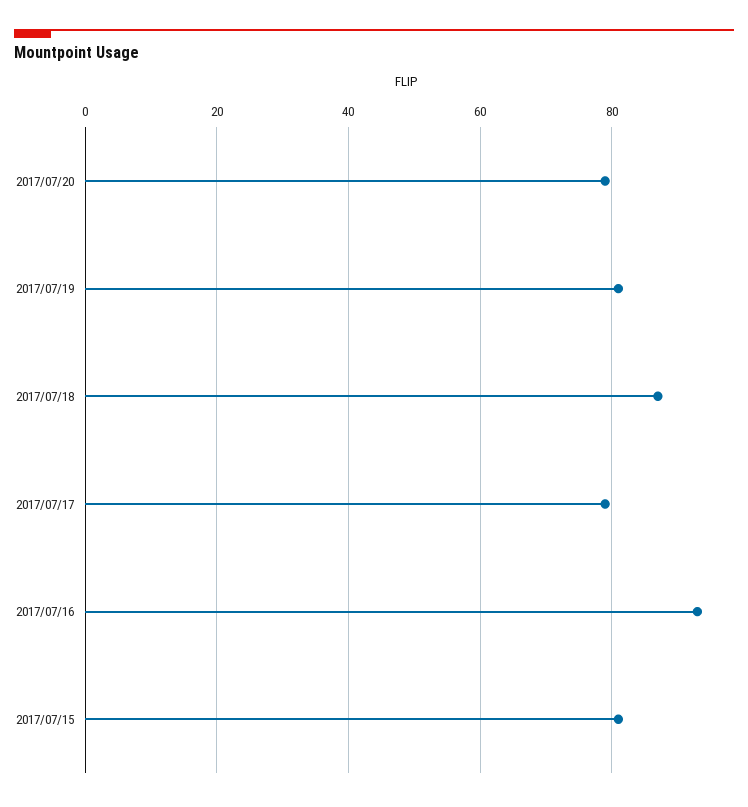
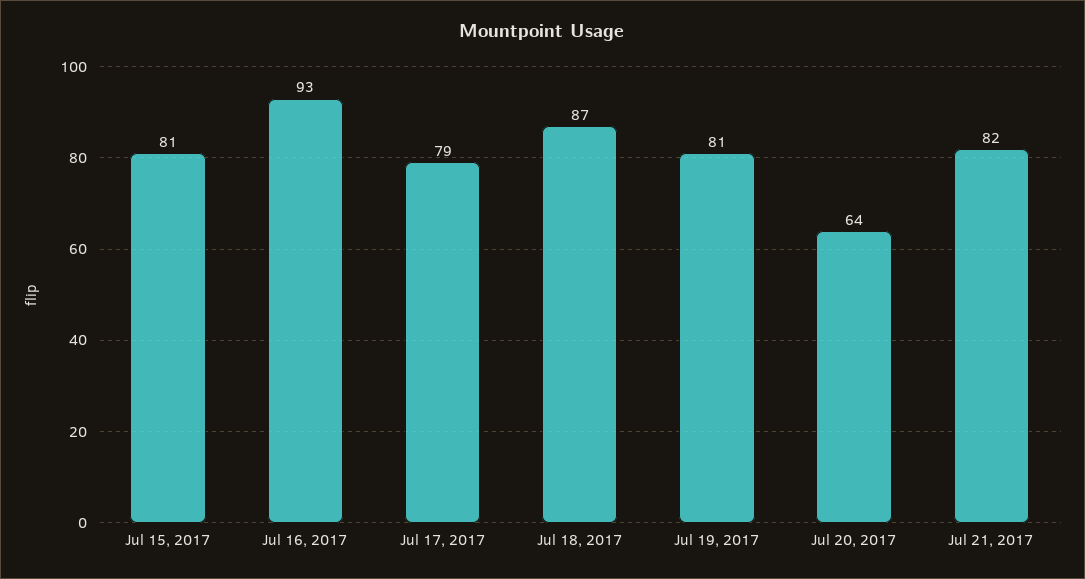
2017/07/20: 80 -> 64
Jul 21, 2017: none -> 82

